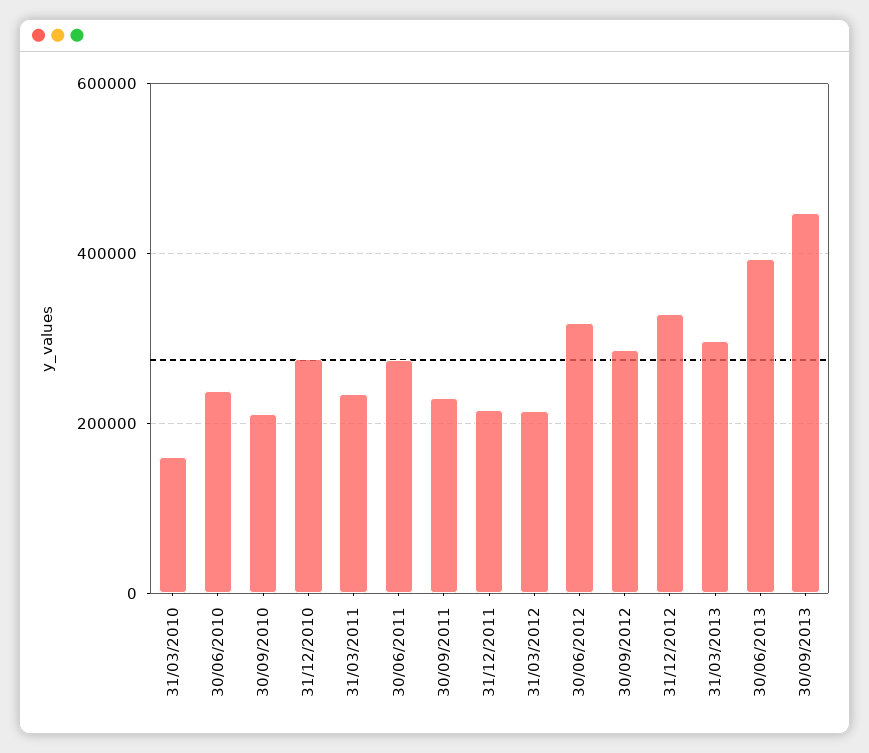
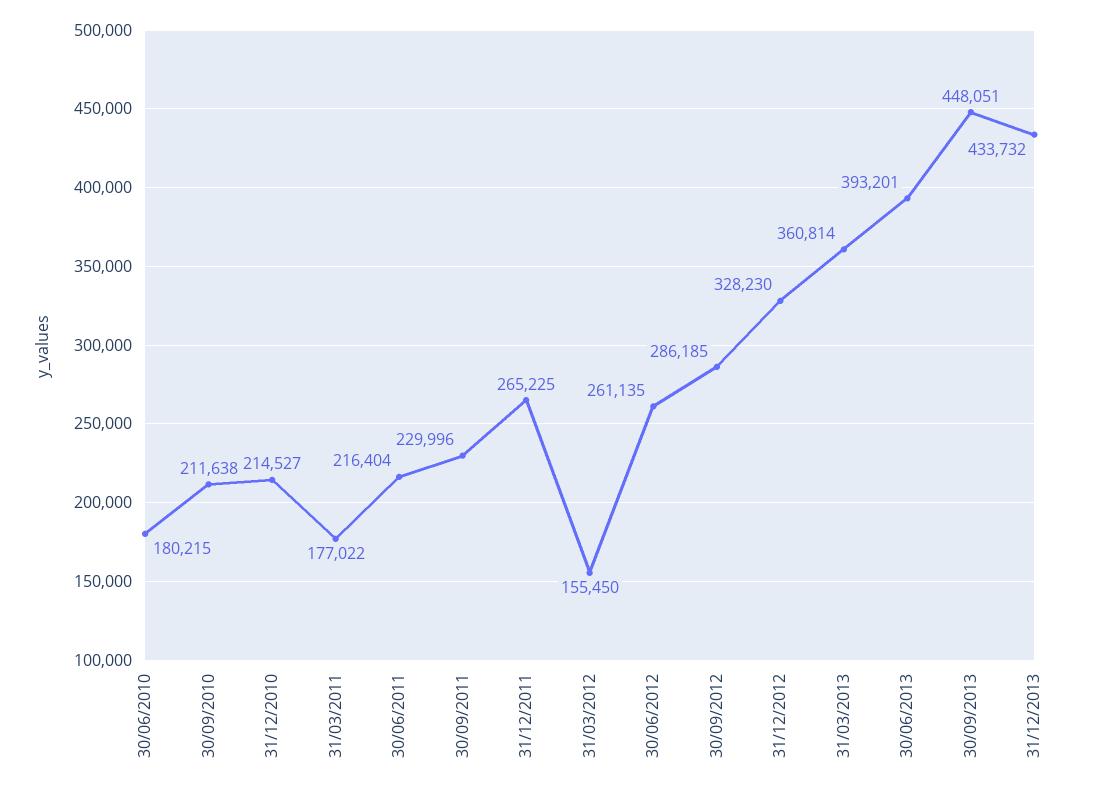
31/03/2010: 160000 -> none
30/06/2010: 240000 -> 180215
31/12/2010: 280000 -> 214527
31/03/2011: 240000 -> 177022
30/06/2011: 280000 -> 216404
31/12/2011: 220000 -> 265225
31/03/2012: 220000 -> 155450
30/06/2012: 320000 -> 261135
31/03/2013: 300000 -> 360814
31/12/2013: none -> 433732

